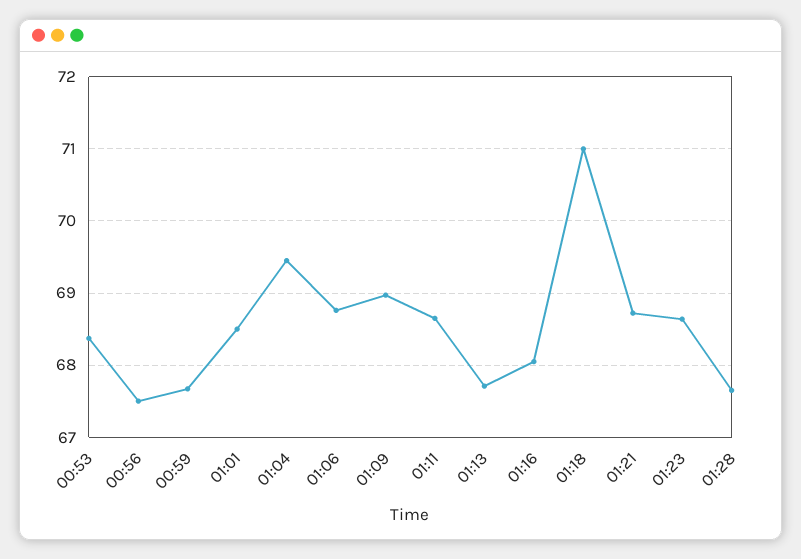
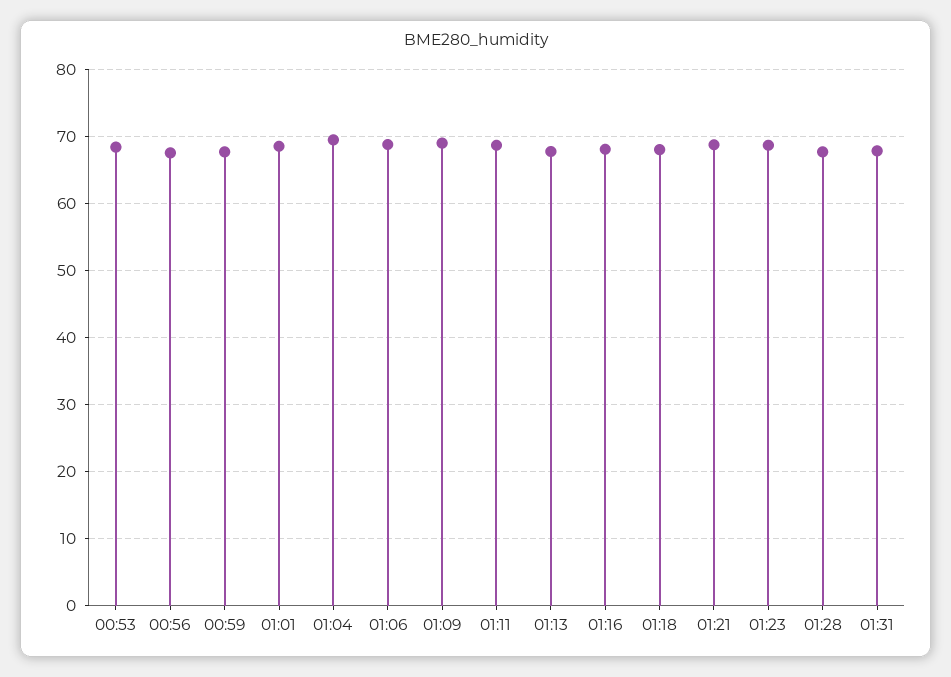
01:18: 71 -> 68
01:31: none -> 68

